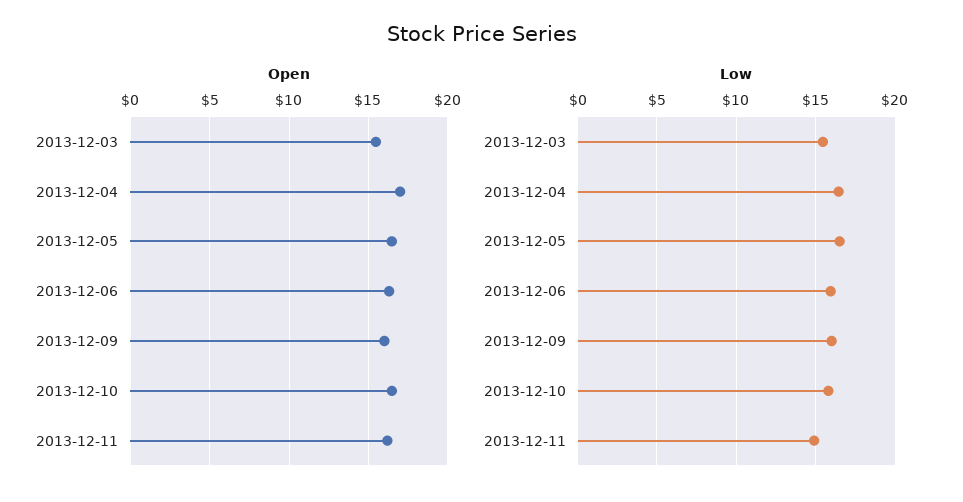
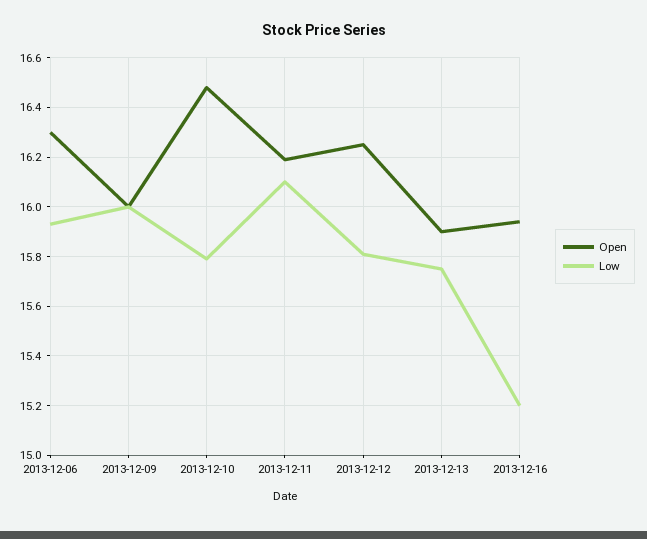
Open, 2013-12-03: 15.5 -> none
Open, 2013-12-04: 17 -> none
Open, 2013-12-05: 16.5 -> none
Low, 2013-12-03: 15.5 -> none
Low, 2013-12-04: 16.5 -> none
Low, 2013-12-05: 16.5 -> none
Low, 2013-12-11: 15 -> 16.1
Open, 2013-12-12: none -> 16.25
Low, 2013-12-12: none -> 15.8
Open, 2013-12-13: none -> 15.9
Low, 2013-12-13: none -> 15.75
Open, 2013-12-16: none -> 15.95
Low, 2013-12-16: none -> 15.2

